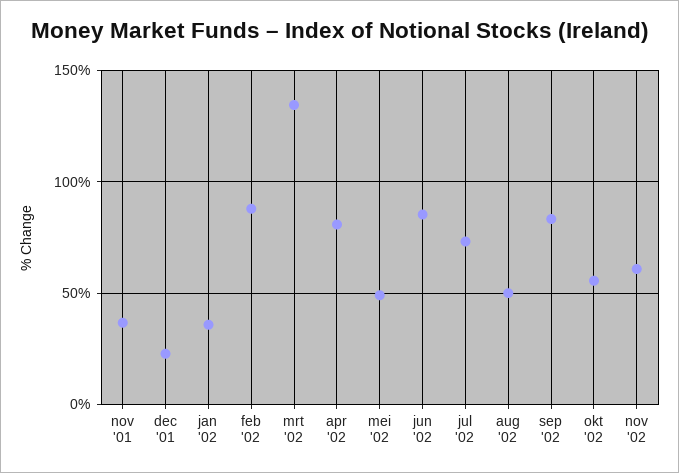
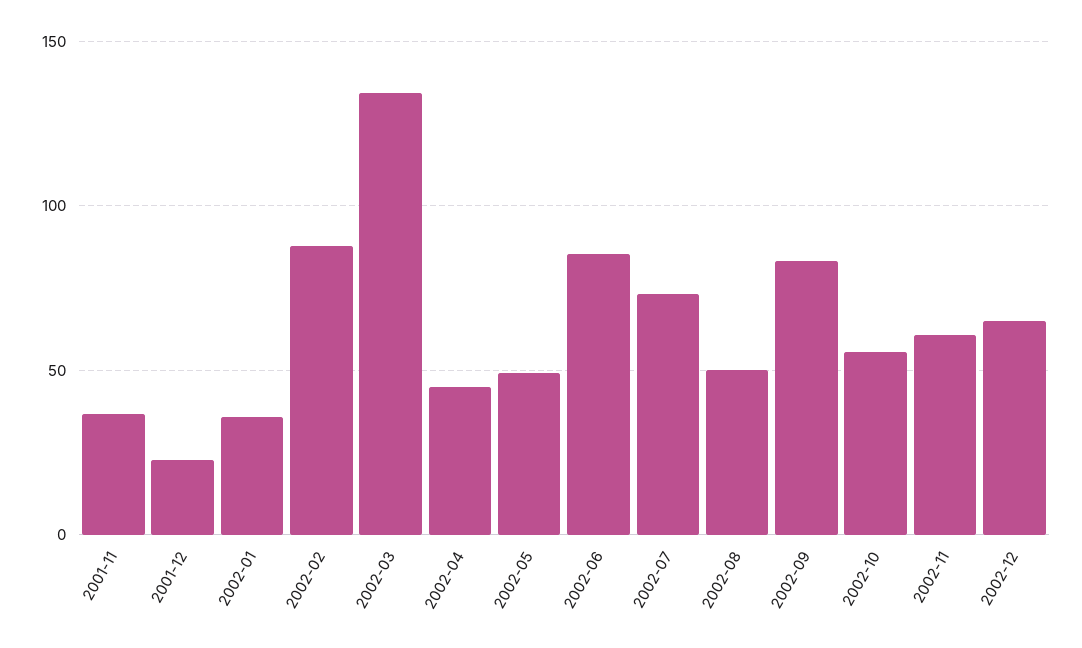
apr '02: 80 -> 45
2002-12: none -> 65

